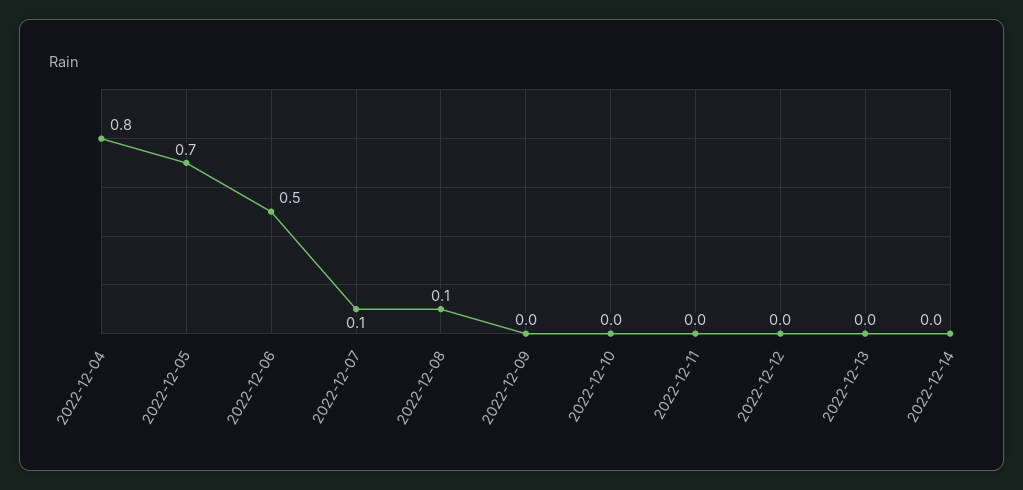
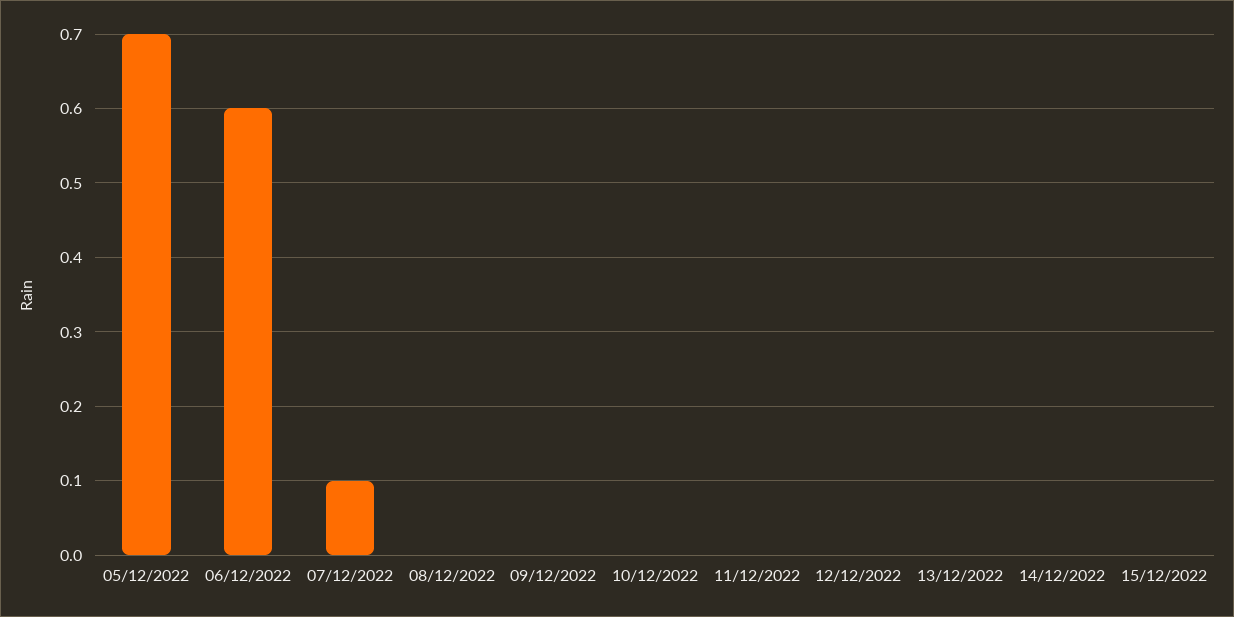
2022-12-04: 0.8 -> none
2022-12-06: 0.5 -> 0.6
2022-12-08: 0.1 -> 0
15/12/2022: none -> 0

